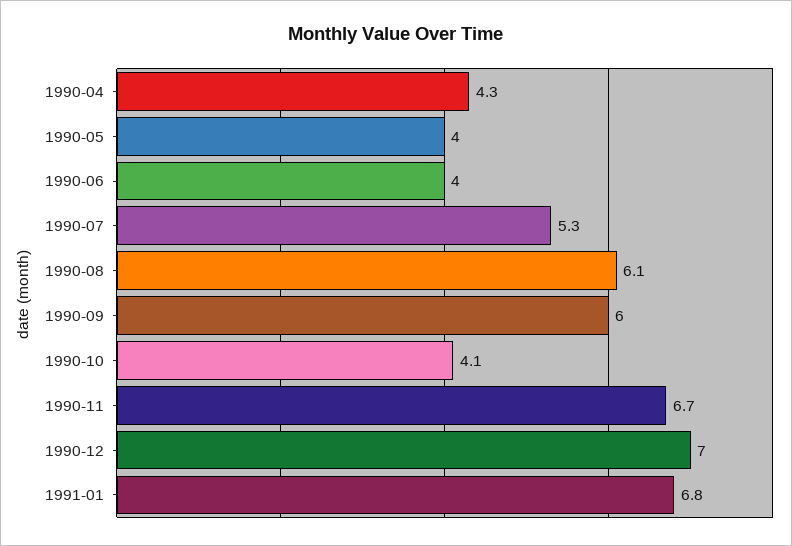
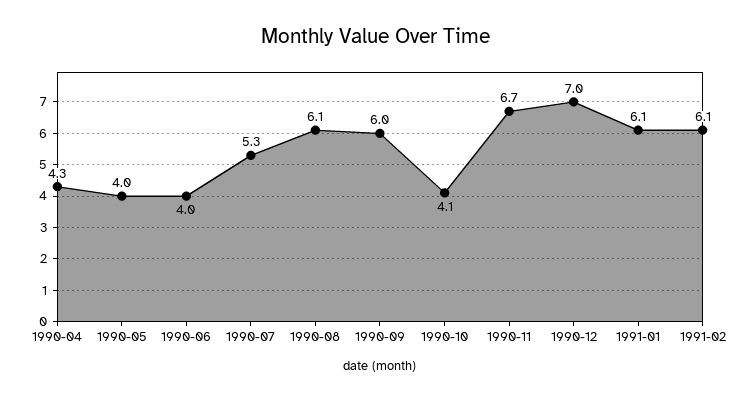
1991-01: 6.8 -> 6.1
1991-02: none -> 6.1

